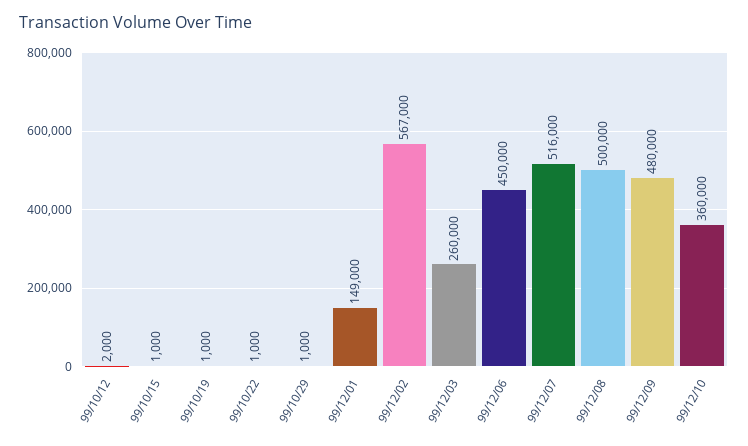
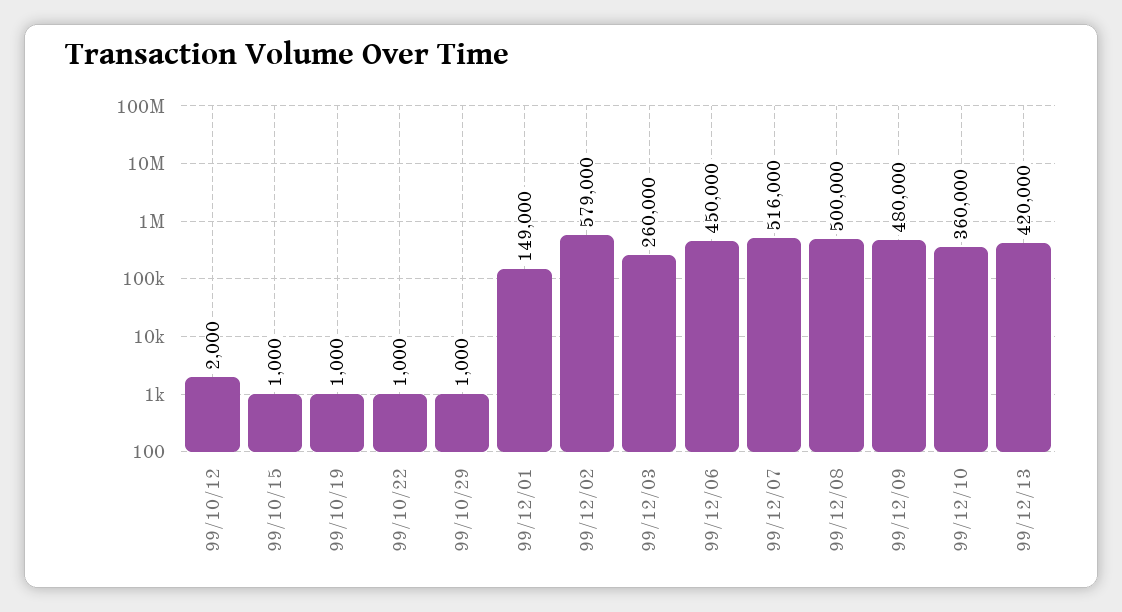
99/12/02: 567000 -> 579000
99/12/13: none -> 420000

